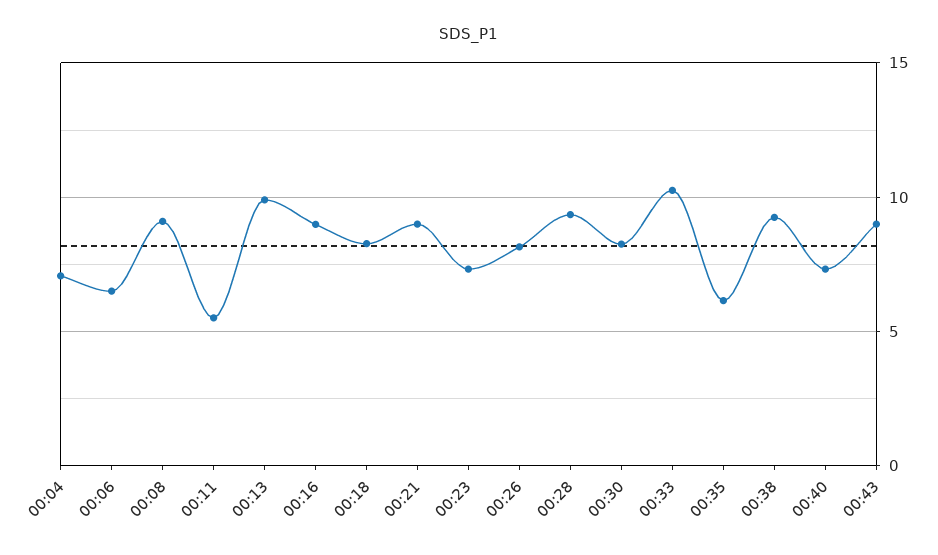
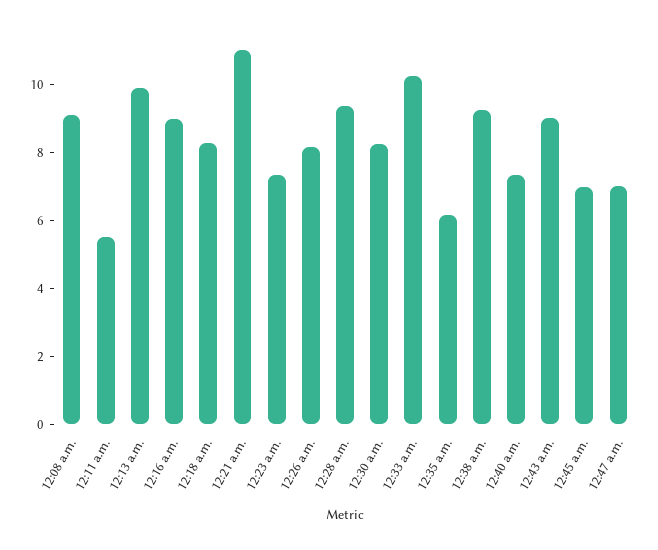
00:04: 7 -> none
00:06: 6.5 -> none
00:21: 9 -> 11
12:45 a.m.: none -> 7
12:47 a.m.: none -> 7

